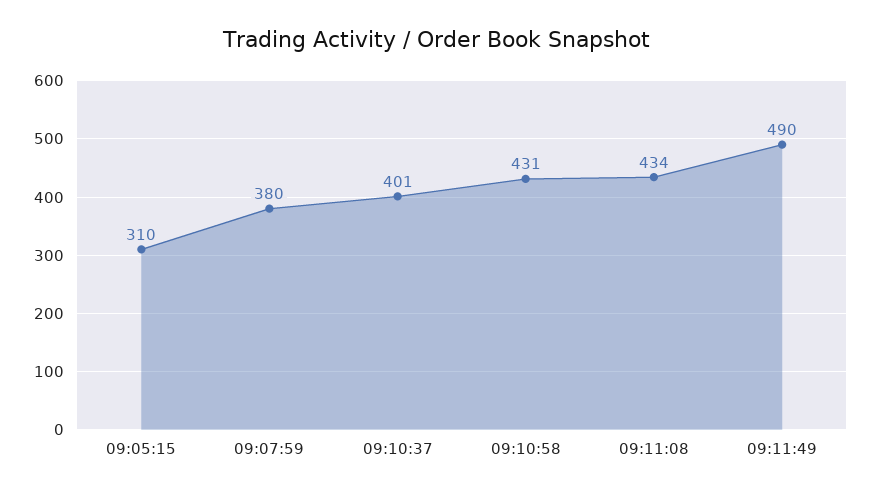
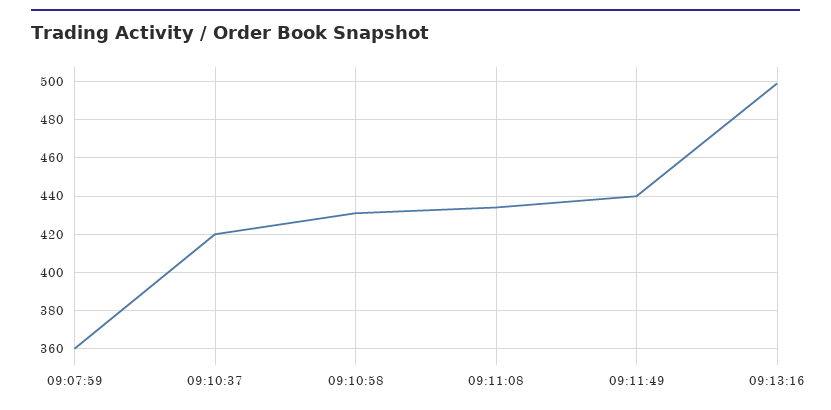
09:05:15: 310 -> none
09:07:59: 380 -> 360
09:10:37: 401 -> 420
09:11:49: 490 -> 440
09:13:16: none -> 500

